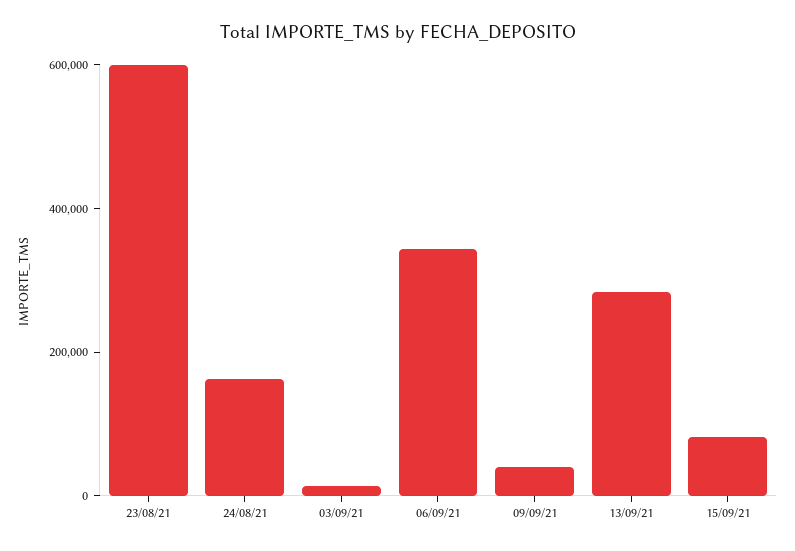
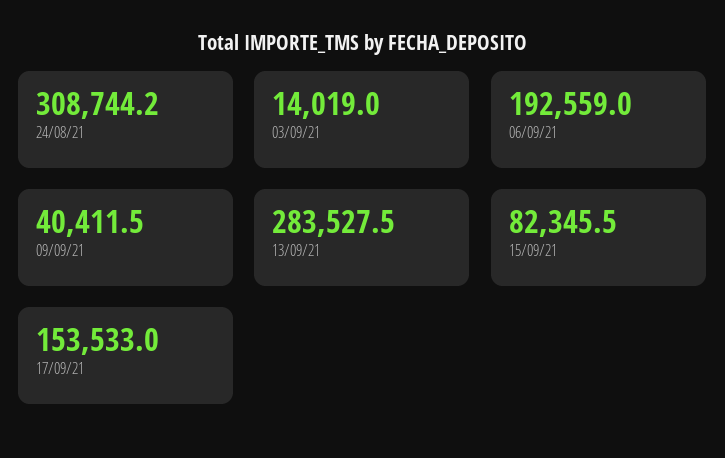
23/08/21: 600000 -> none
24/08/21: 150000 -> 308744.2
06/09/21: 350000 -> 192559
17/09/21: none -> 153533

